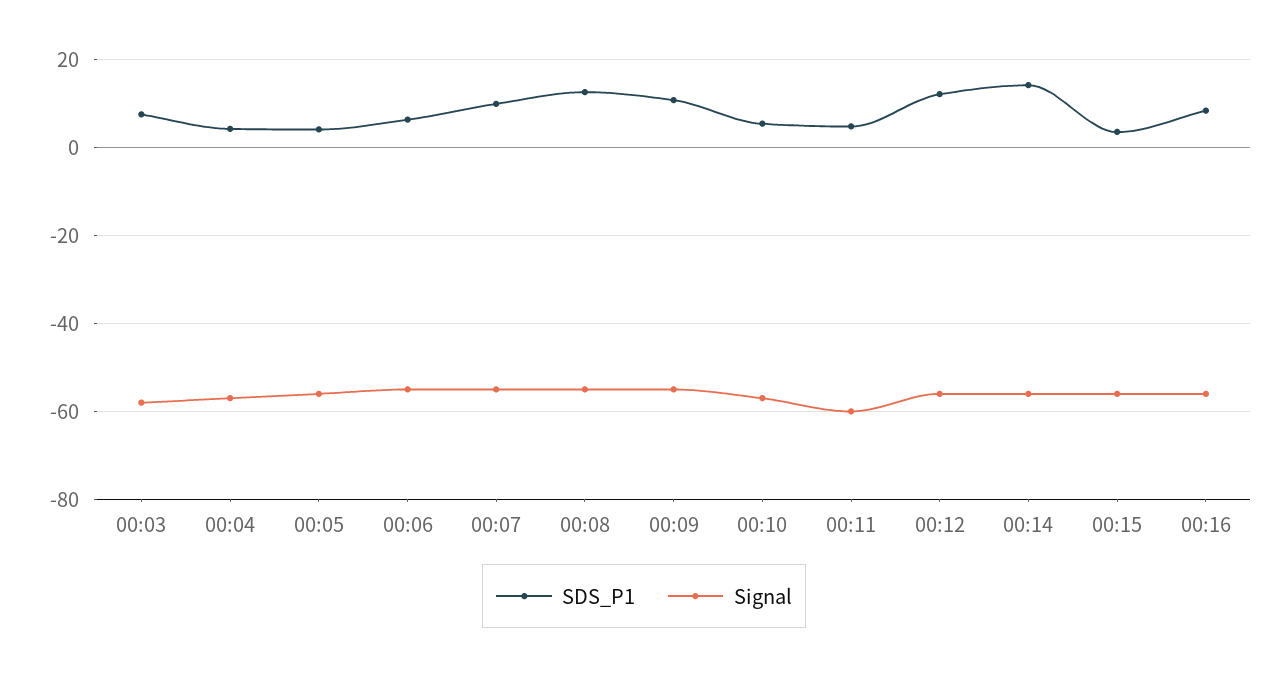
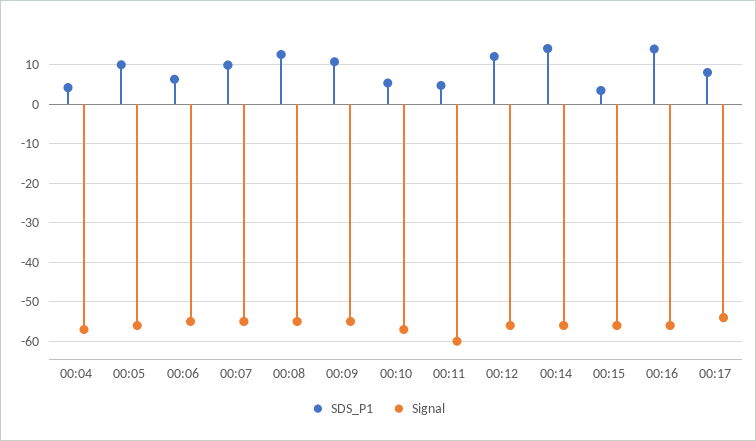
SDS_P1, 00:03: 8 -> none
Signal, 00:03: -58 -> none
SDS_P1, 00:05: 4 -> 10
SDS_P1, 00:16: 8 -> 14
SDS_P1, 00:17: none -> 8
Signal, 00:17: none -> -54

